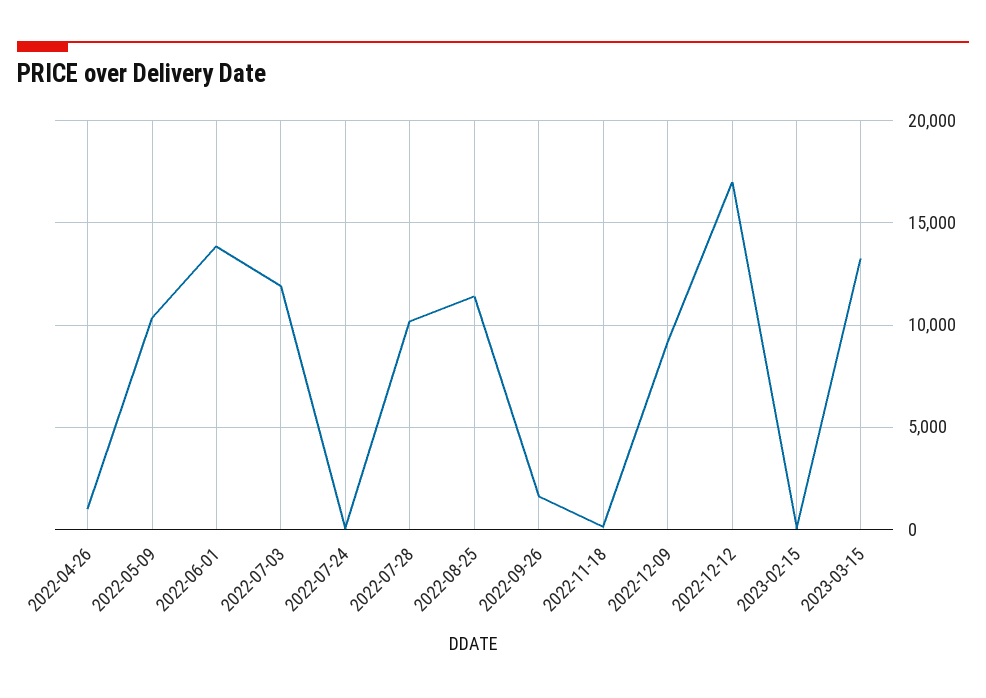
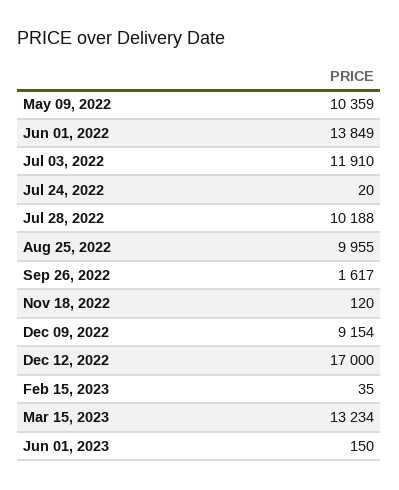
2022-04-26: 1000 -> none
2022-08-25: 11500 -> 9955
Jun 01, 2023: none -> 150

